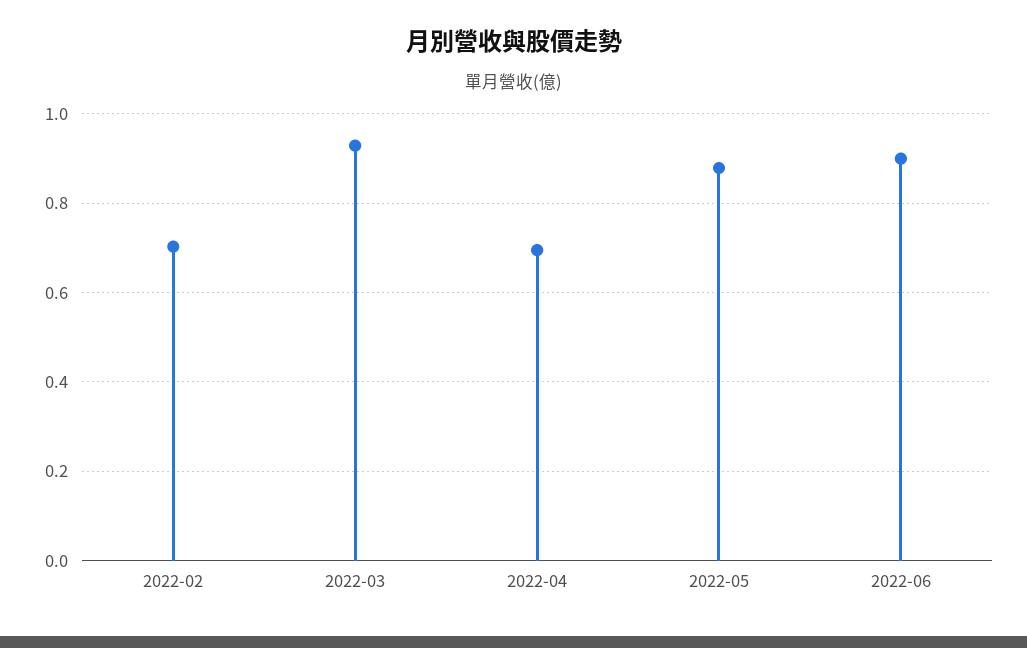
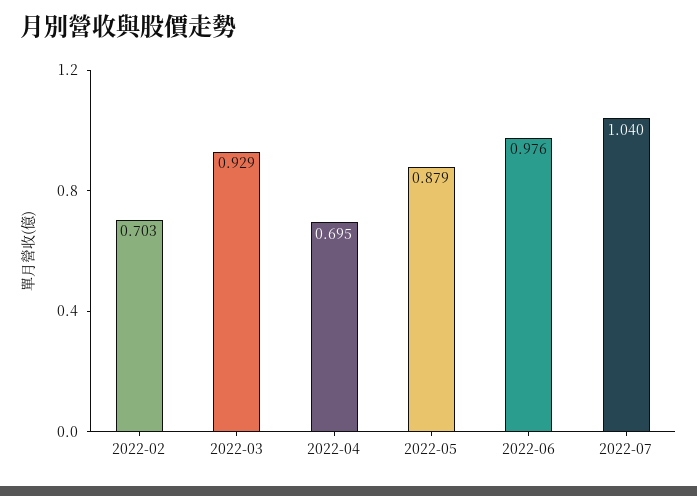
2022-06: 0.9 -> 0.976
2022-07: none -> 1.04

